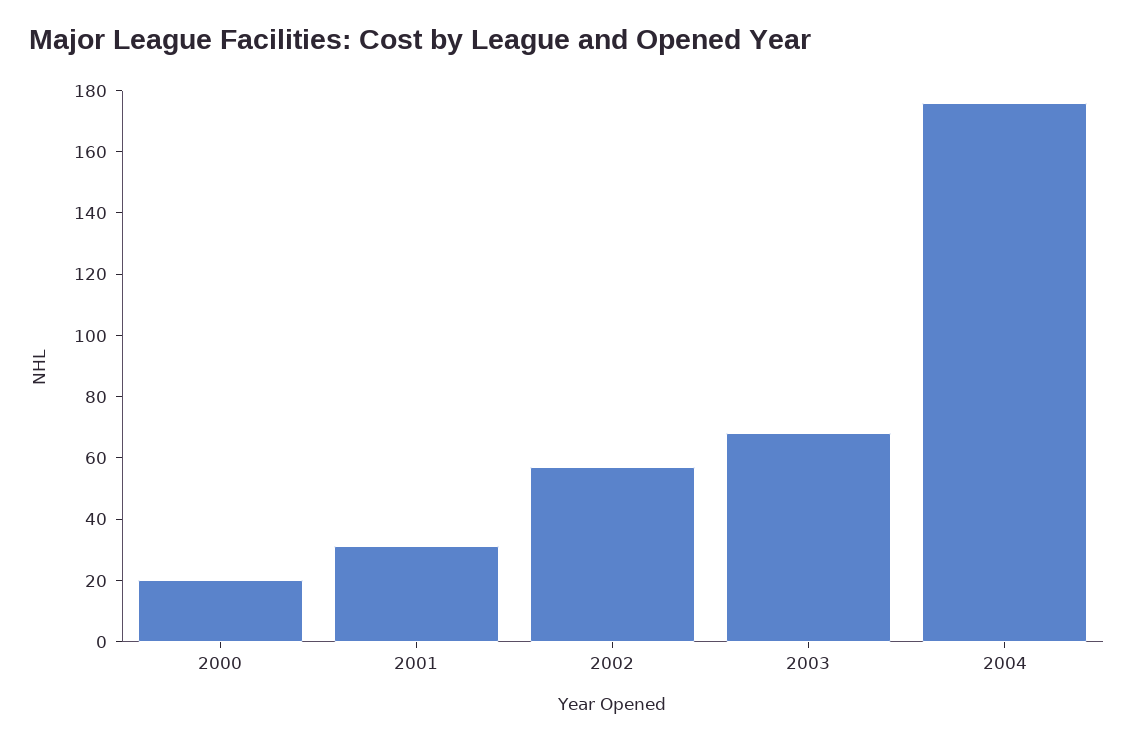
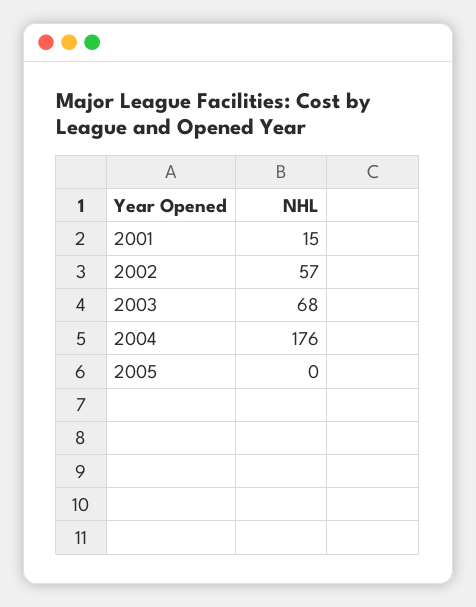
2000: 20 -> none
2001: 30 -> 15
2005: none -> 0

